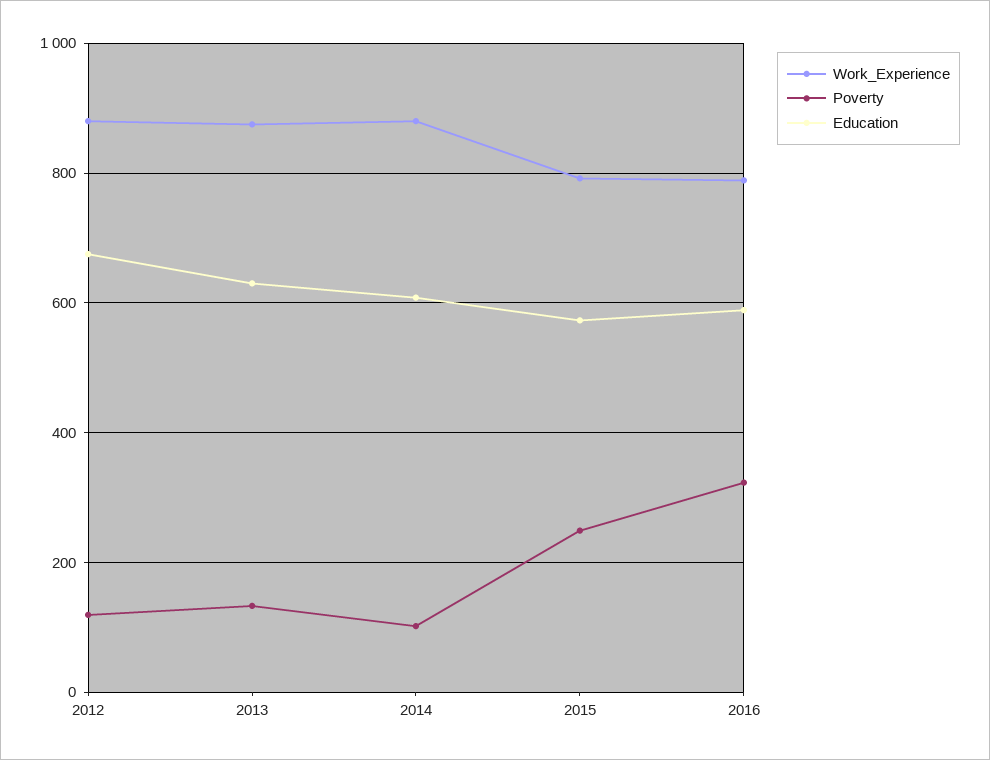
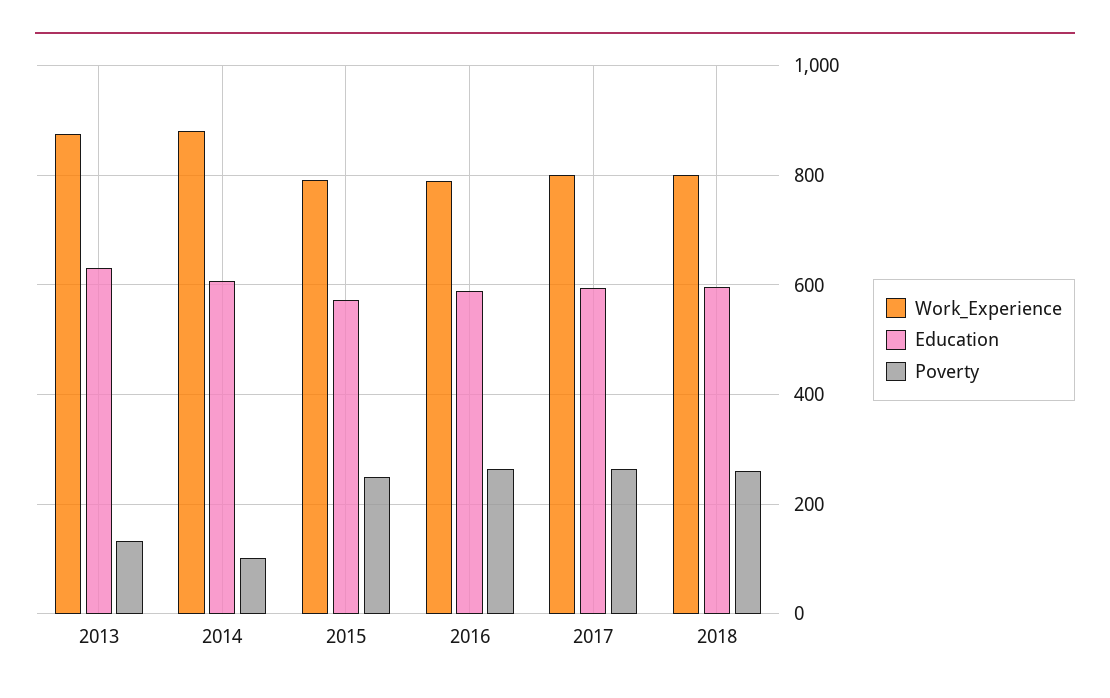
Work_Experience, 2012: 880 -> none
Poverty, 2012: 120 -> none
Education, 2012: 680 -> none
Poverty, 2016: 320 -> 260
Work_Experience, 2017: none -> 800
Education, 2017: none -> 600
Poverty, 2017: none -> 260
Work_Experience, 2018: none -> 800
Education, 2018: none -> 600
Poverty, 2018: none -> 260

